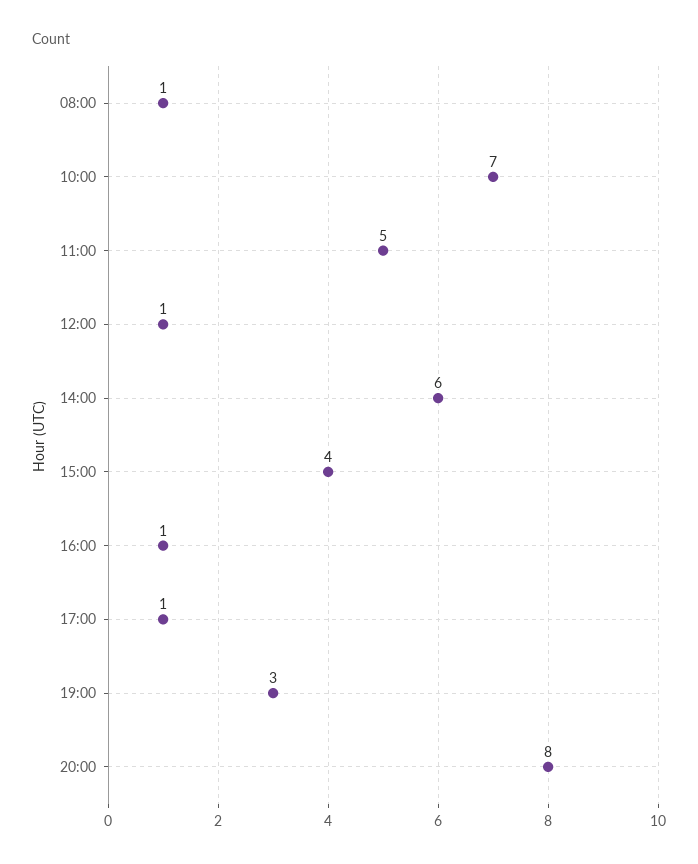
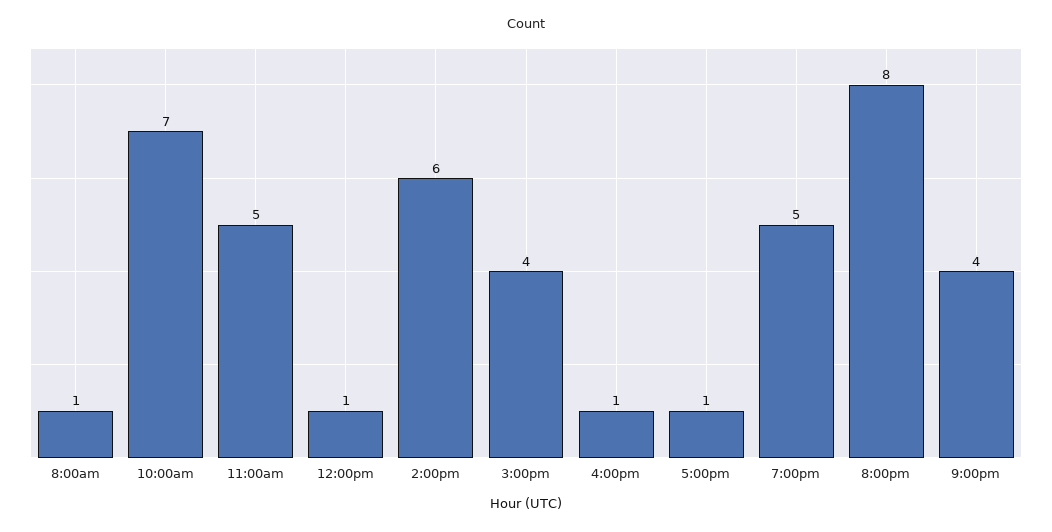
19:00: 3 -> 5
9:00pm: none -> 4

